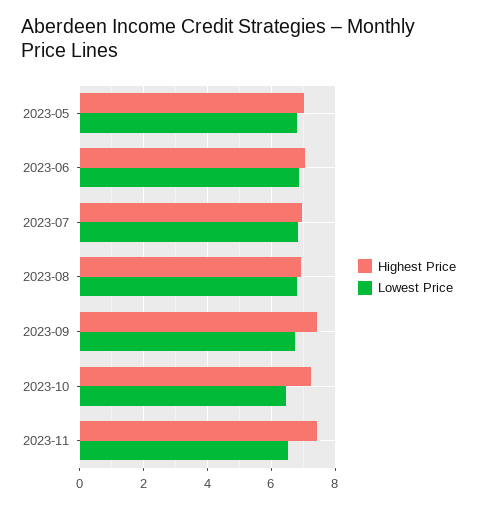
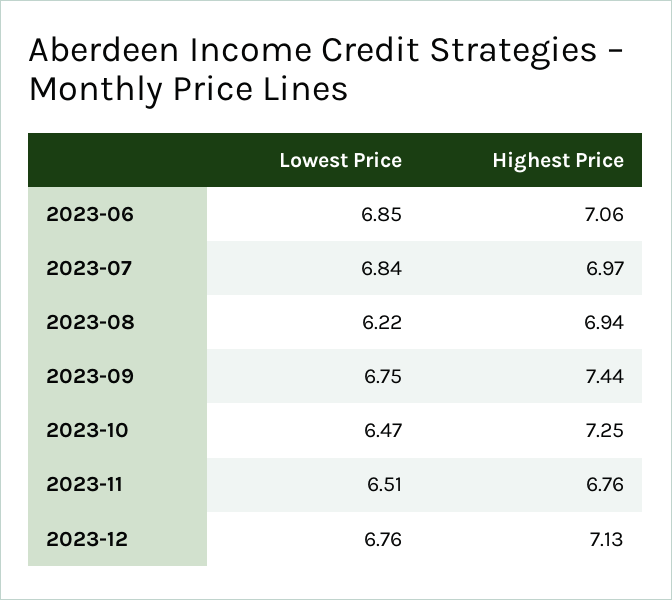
Highest Price, 2023-05: 7 -> none
Lowest Price, 2023-05: 6.8 -> none
Lowest Price, 2023-08: 6.8 -> 6.22
Highest Price, 2023-11: 7.4 -> 6.76
Lowest Price, 2023-12: none -> 6.76
Highest Price, 2023-12: none -> 7.13

